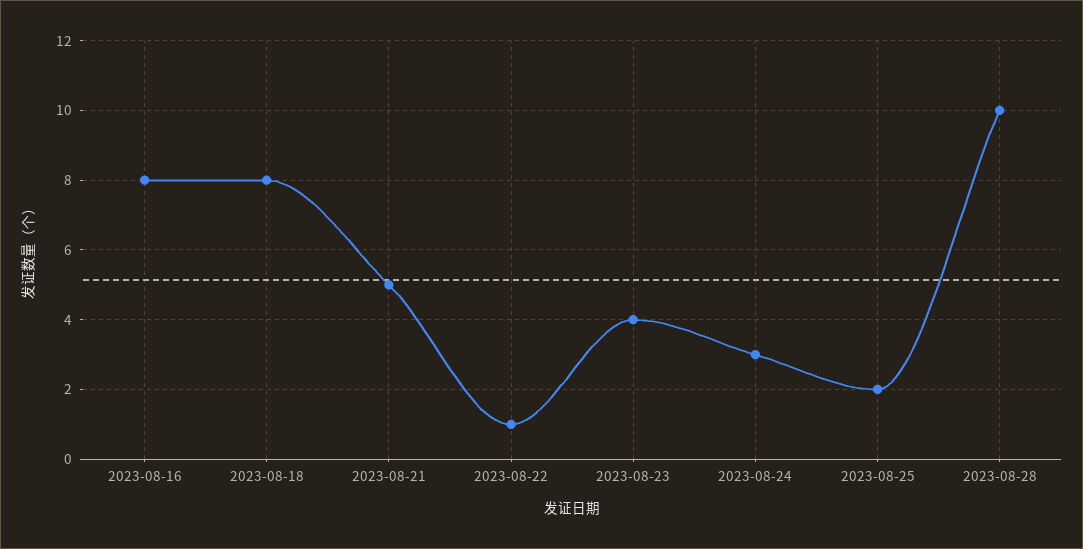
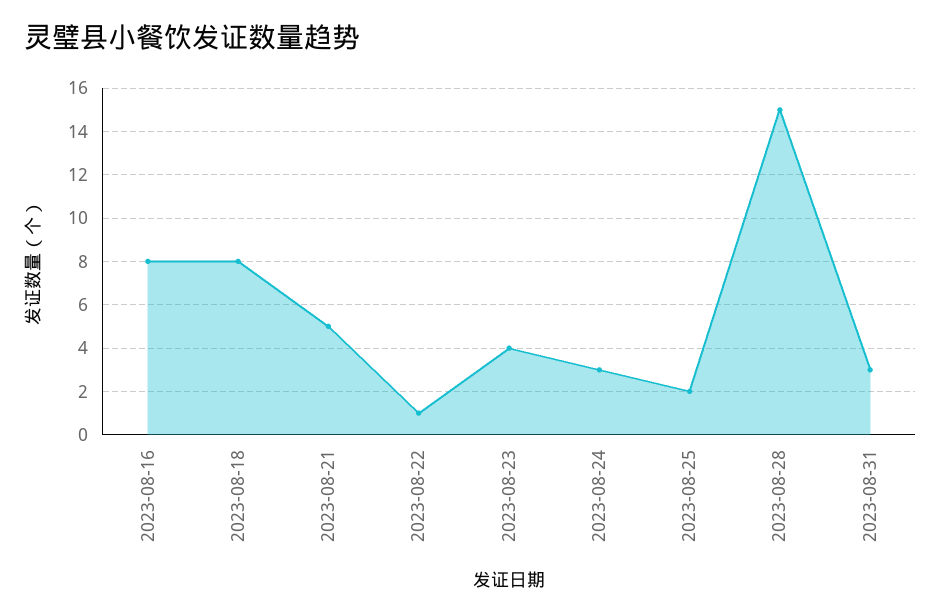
2023-08-28: 10 -> 15
2023-08-31: none -> 3

